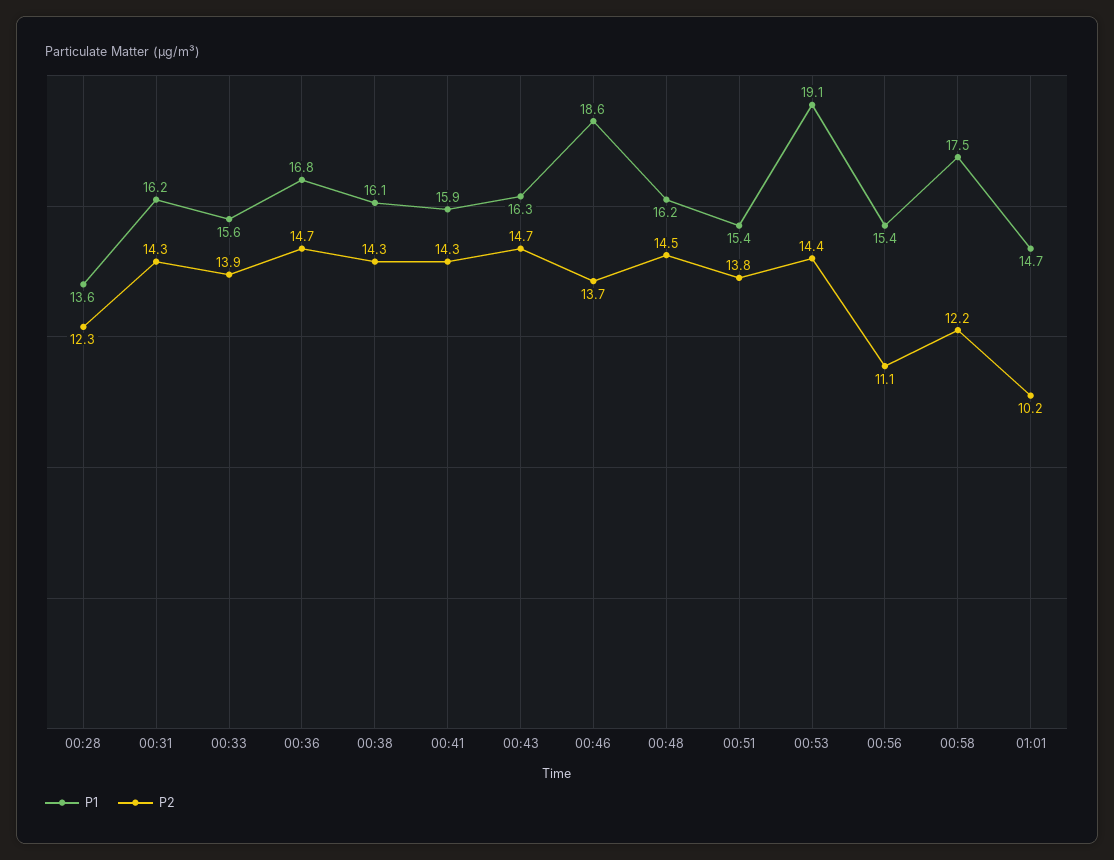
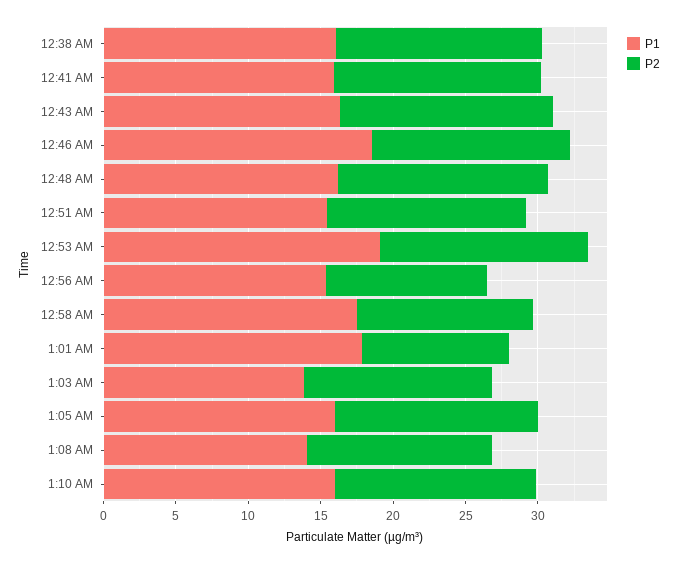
P1, 00:28: 13.6 -> none
P2, 00:28: 12.3 -> none
P1, 00:31: 16.2 -> none
P2, 00:31: 14.3 -> none
P1, 00:33: 15.6 -> none
P2, 00:33: 13.9 -> none
P1, 00:36: 16.8 -> none
P2, 00:36: 14.7 -> none
P1, 01:01: 14.7 -> 18
P1, 1:03 AM: none -> 14
P2, 1:03 AM: none -> 13
P1, 1:05 AM: none -> 16
P2, 1:05 AM: none -> 14
P1, 1:08 AM: none -> 14
P2, 1:08 AM: none -> 13
P1, 1:10 AM: none -> 16
P2, 1:10 AM: none -> 14

